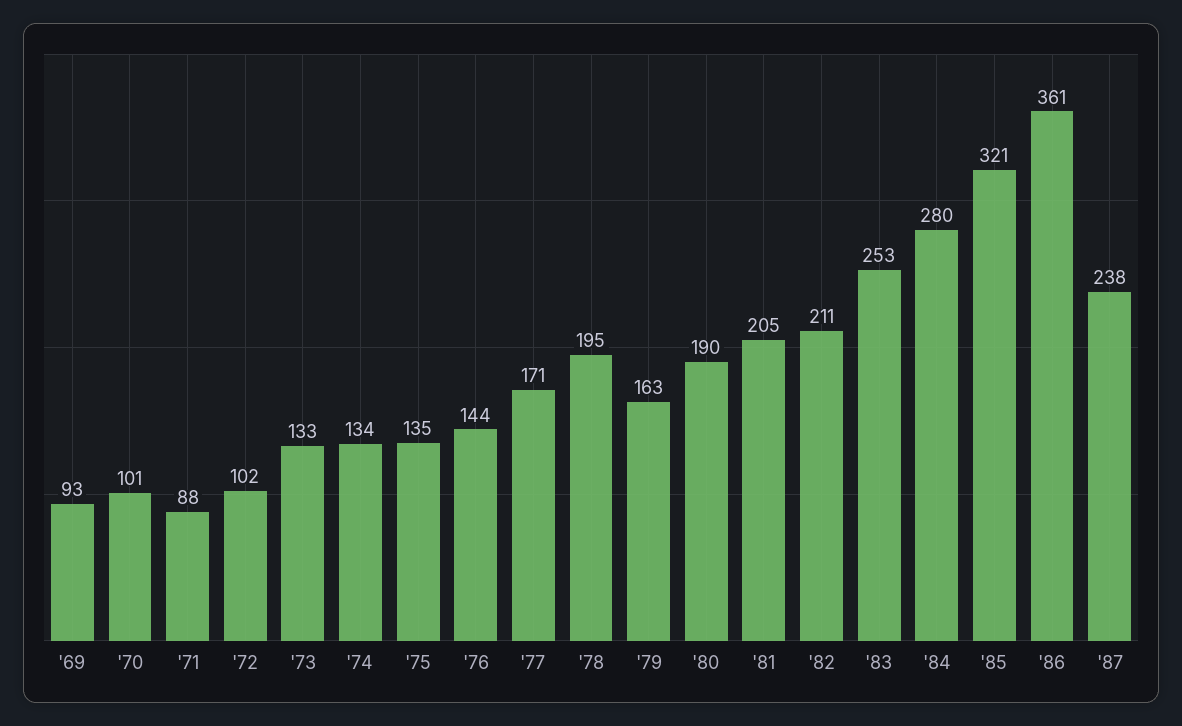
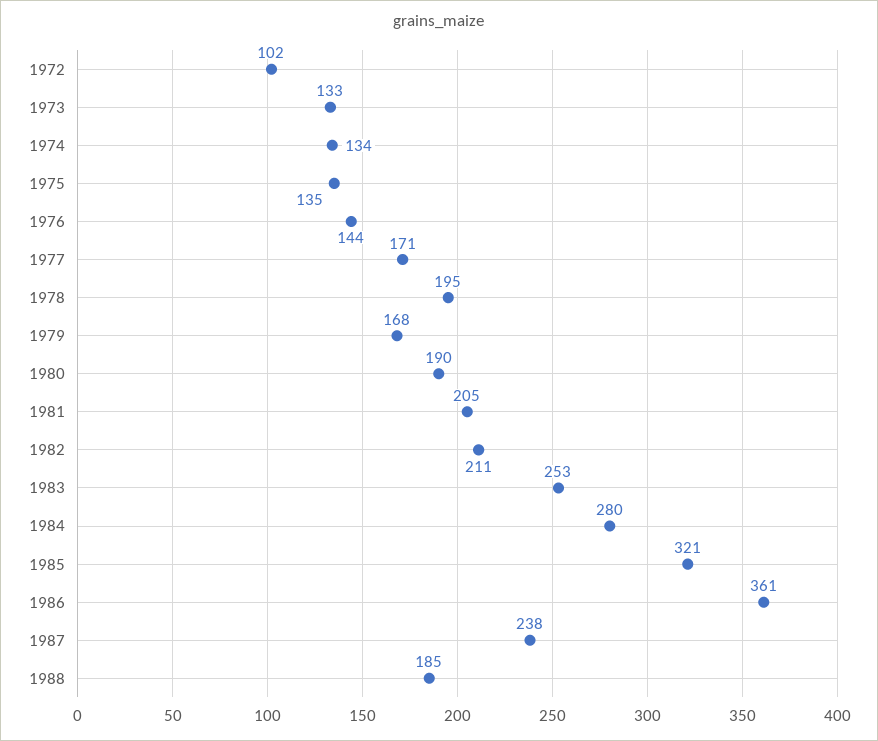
'69: 93 -> none
'70: 101 -> none
'71: 88 -> none
'79: 163 -> 168
1988: none -> 185

